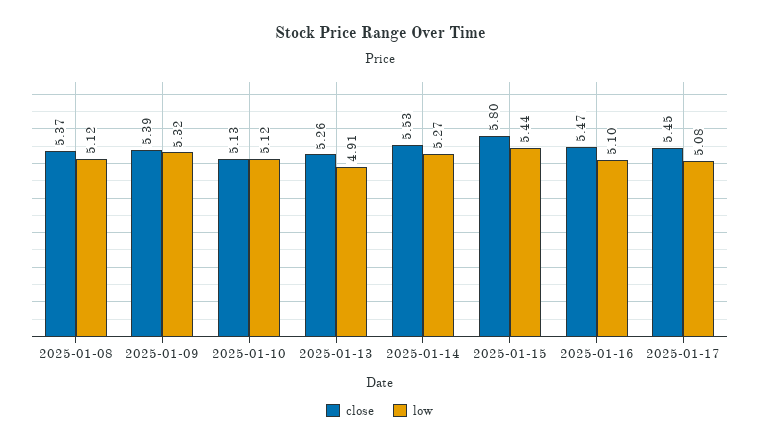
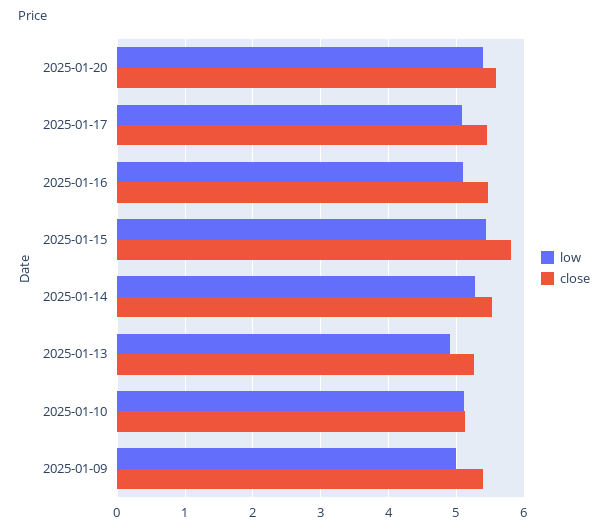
close, 2025-01-08: 5.37 -> none
low, 2025-01-08: 5.12 -> none
low, 2025-01-09: 5.32 -> 5
low, 2025-01-20: none -> 5.4
close, 2025-01-20: none -> 5.6

